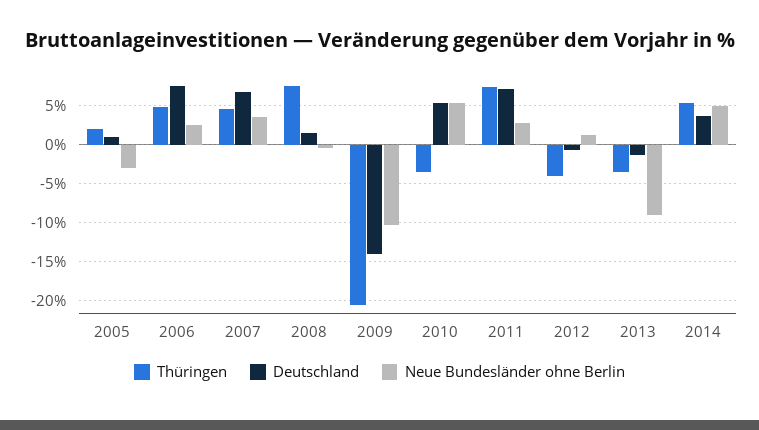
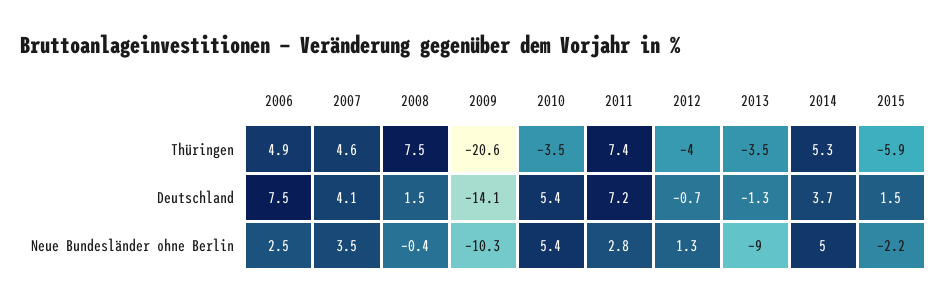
Thüringen, 2005: 2 -> none
Deutschland, 2005: 1 -> none
Neue Bundesländer ohne Berlin, 2005: -3 -> none
Deutschland, 2007: 7 -> 4.1
Thüringen, 2015: none -> -5.9
Deutschland, 2015: none -> 1.5
Neue Bundesländer ohne Berlin, 2015: none -> -2.2

